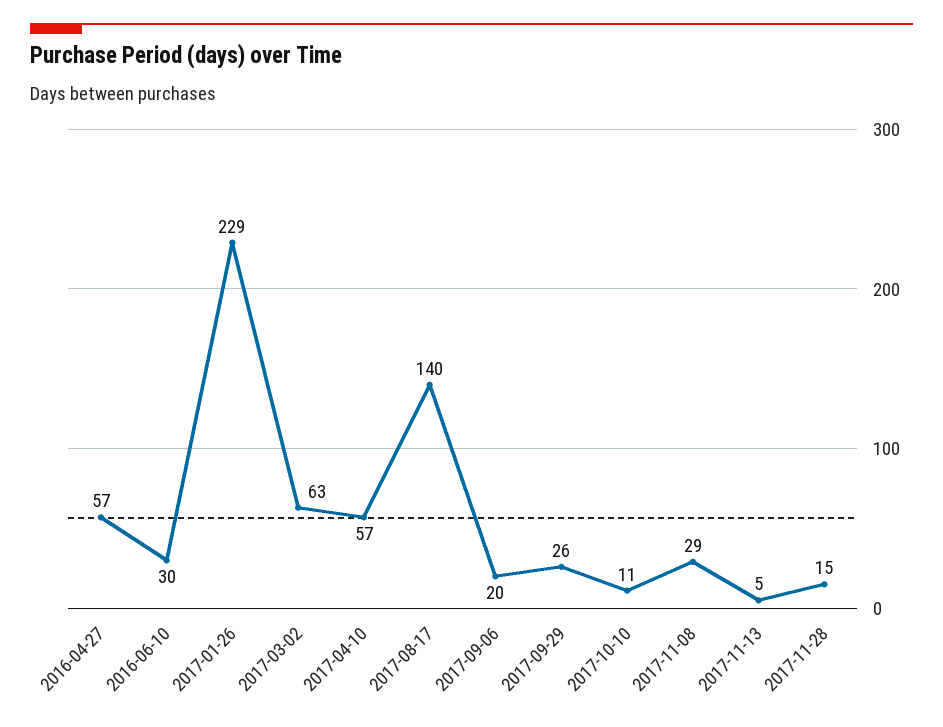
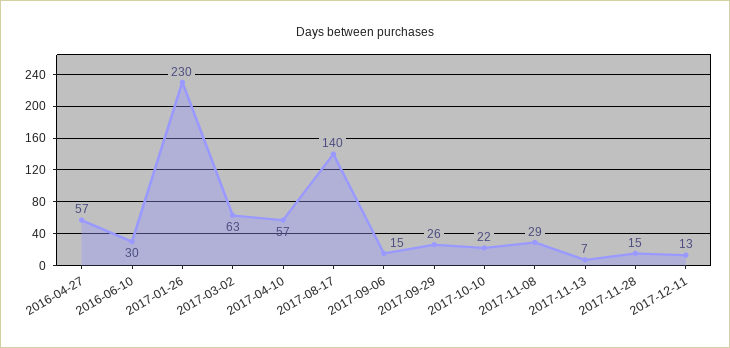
2017-01-26: 229 -> 230
2017-09-06: 20 -> 15
2017-10-10: 11 -> 22
2017-11-13: 5 -> 7
2017-12-11: none -> 13

